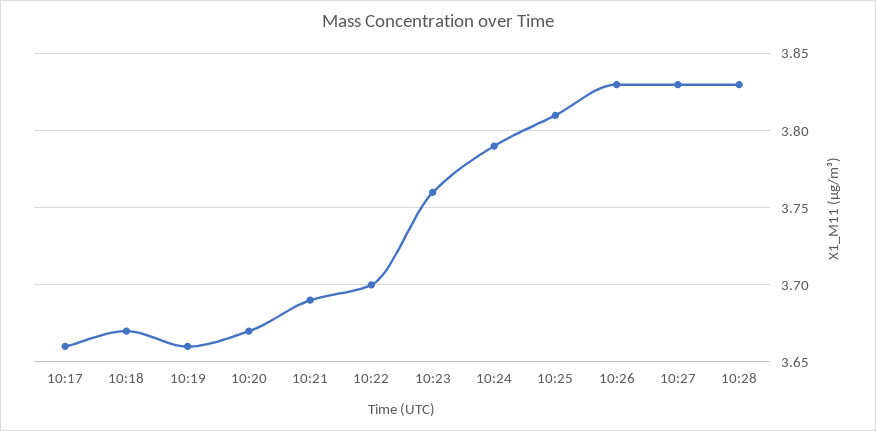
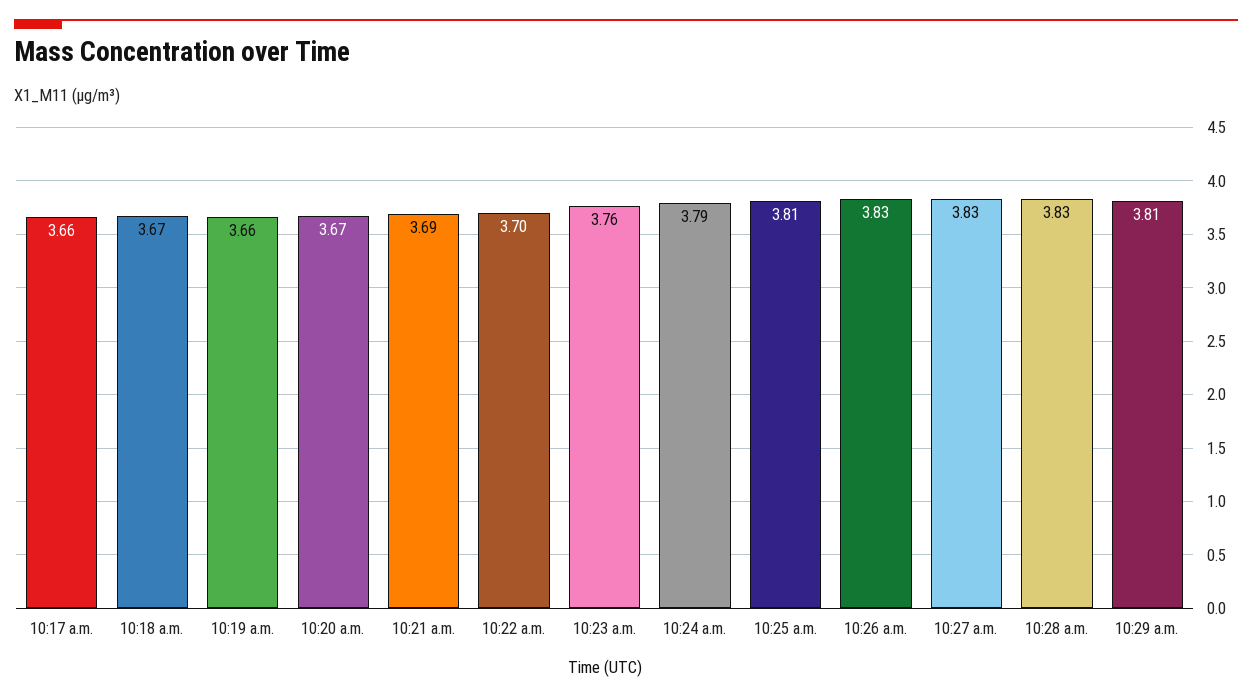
10:29 a.m.: none -> 3.81

